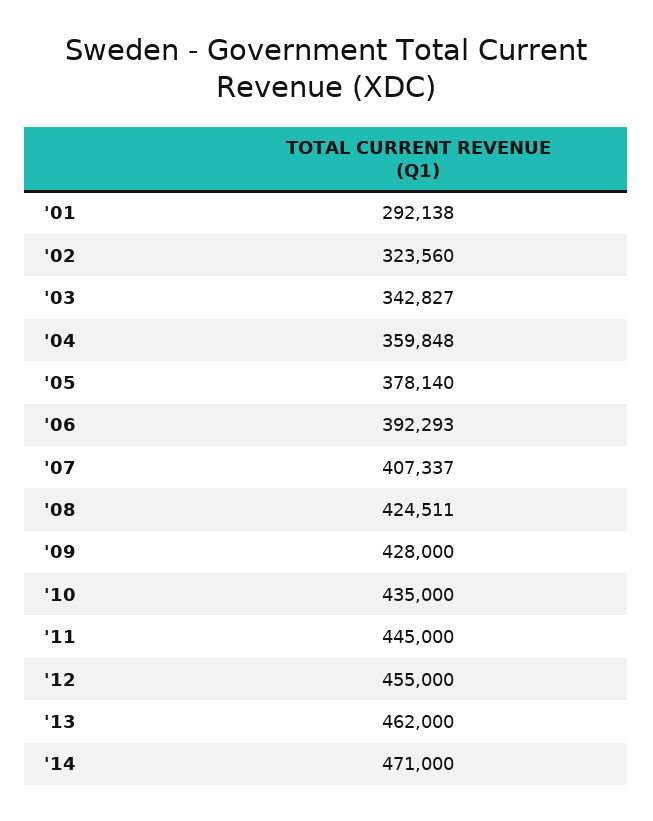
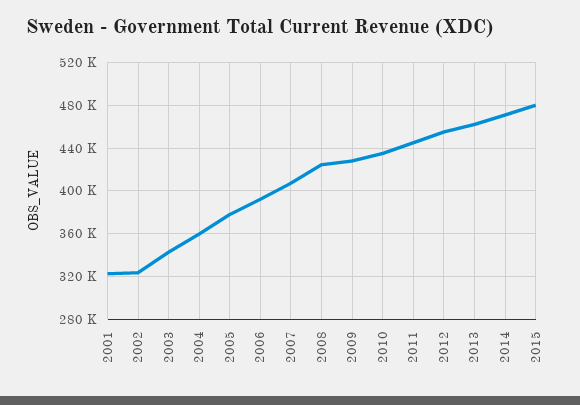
'01: 292138 -> 320000
2015: none -> 480000

